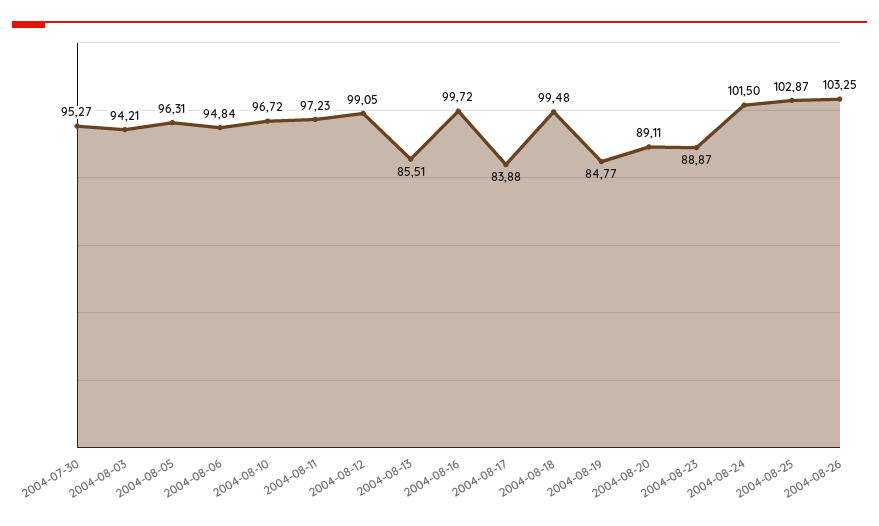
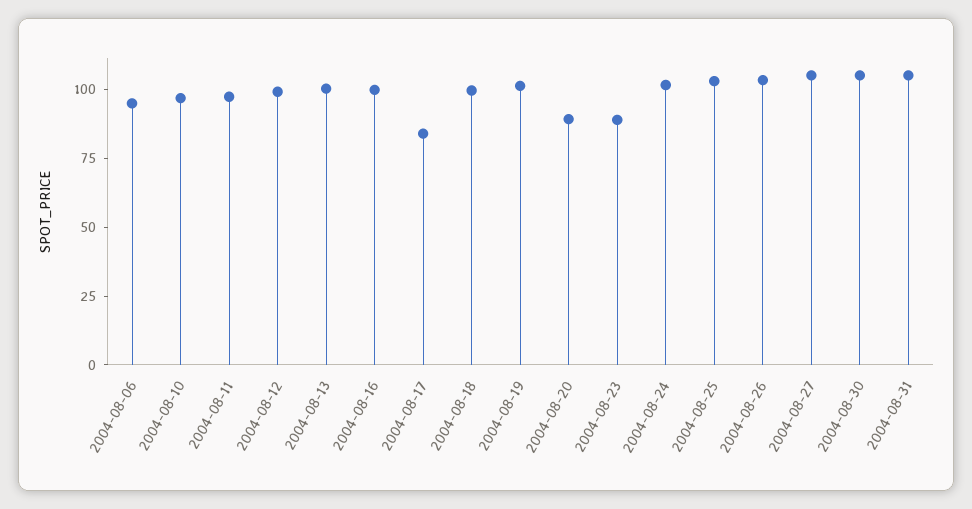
2004-07-30: 95.27 -> none
2004-08-03: 94.21 -> none
2004-08-05: 96.31 -> none
2004-08-13: 85.51 -> 100
2004-08-19: 84.77 -> 100
2004-08-27: none -> 105
2004-08-30: none -> 105
2004-08-31: none -> 105

